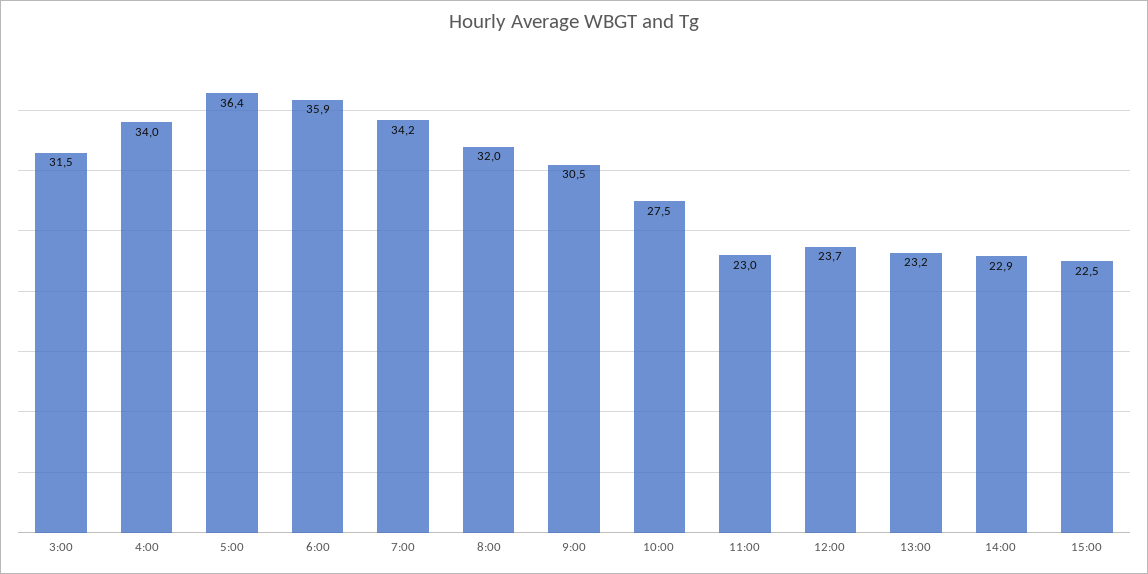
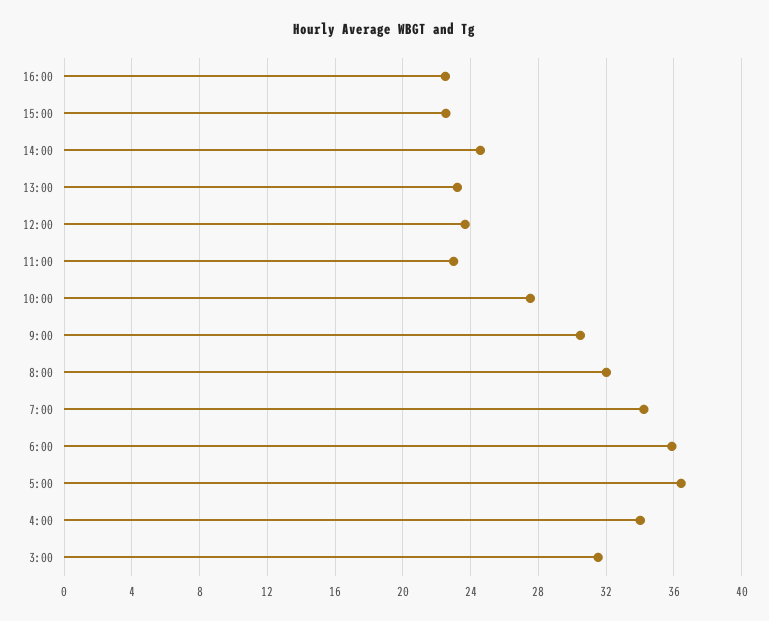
14:00: 22.9 -> 24.5
16:00: none -> 22.5

